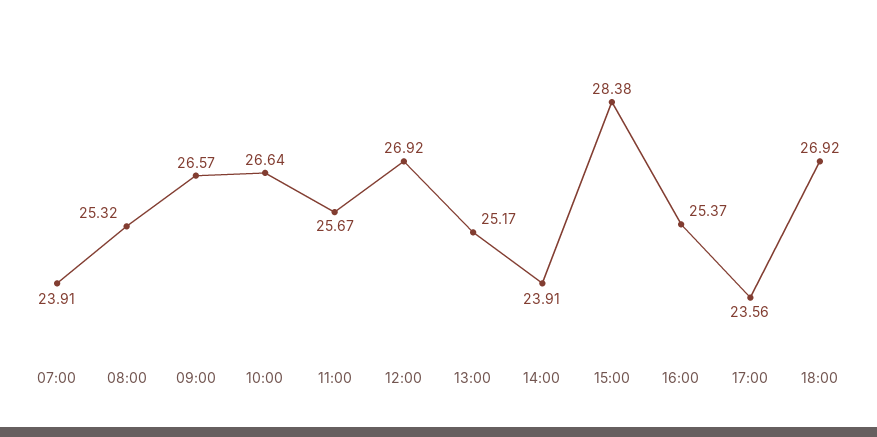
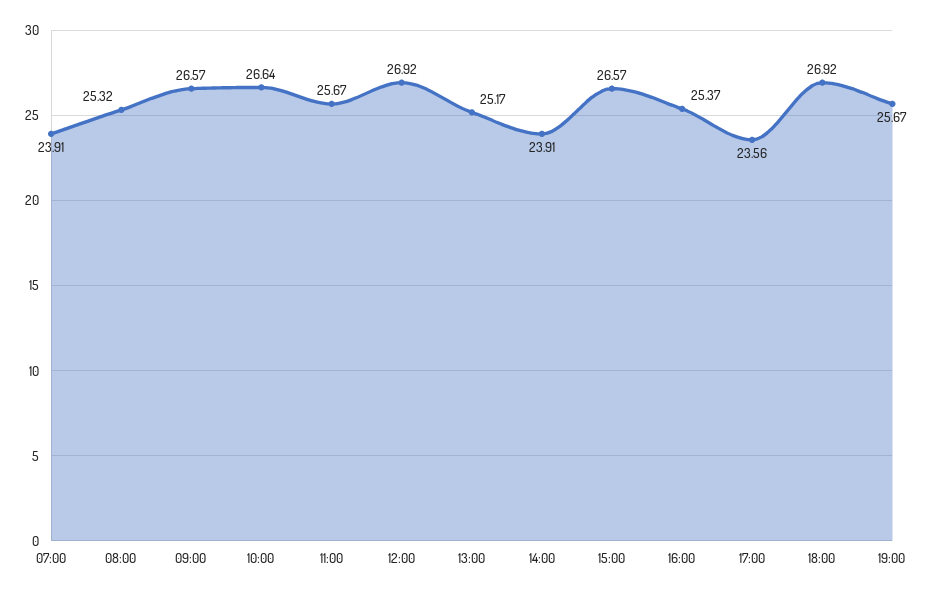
15:00: 28.38 -> 26.57
19:00: none -> 25.67

